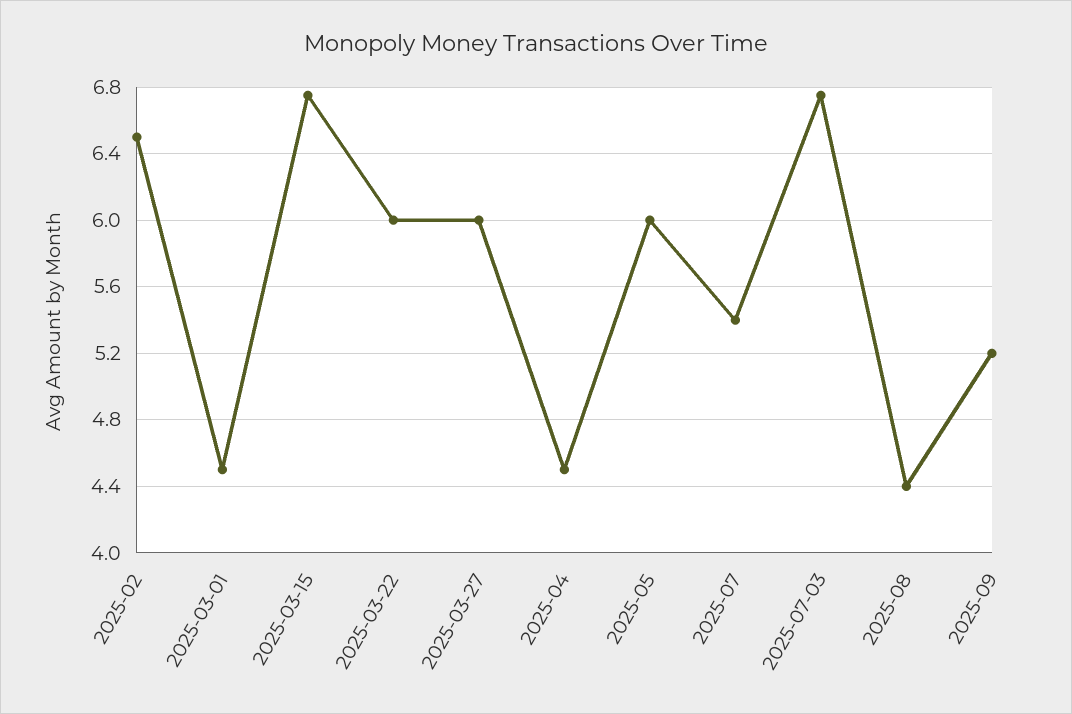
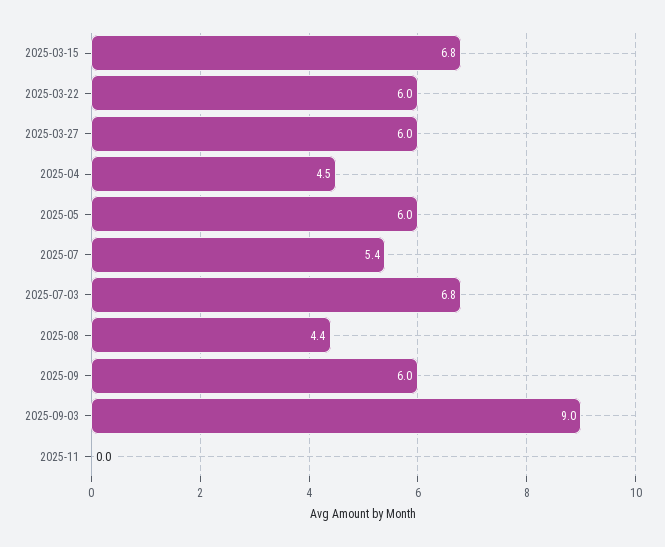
2025-02: 6.5 -> none
2025-03-01: 4.5 -> none
2025-09: 5.2 -> 6
2025-09-03: none -> 9
2025-11: none -> 0

